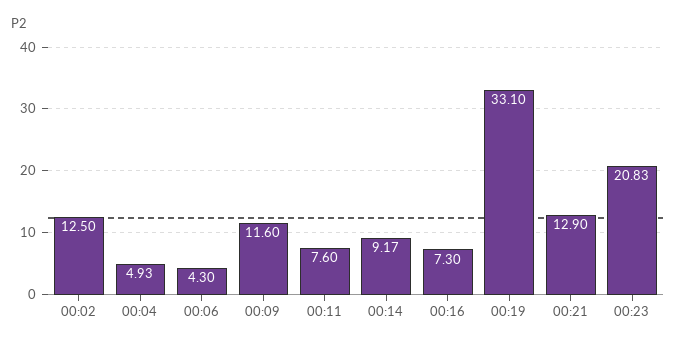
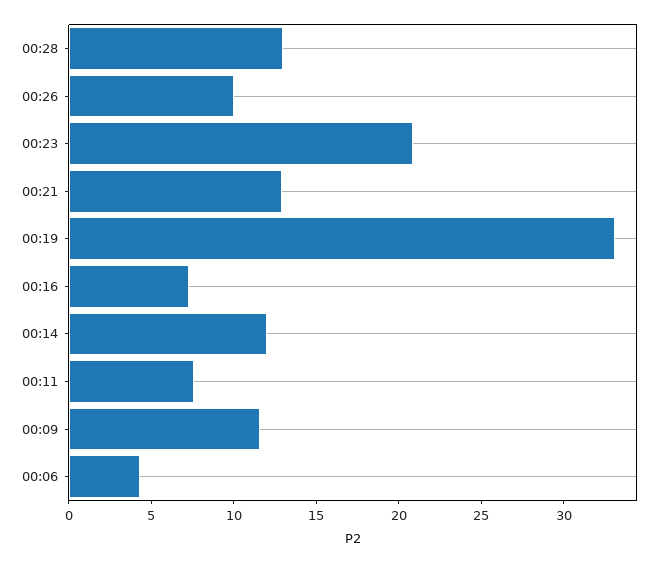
00:02: 12.5 -> none
00:04: 4.93 -> none
00:14: 9.17 -> 12
00:28: none -> 13
00:26: none -> 10

